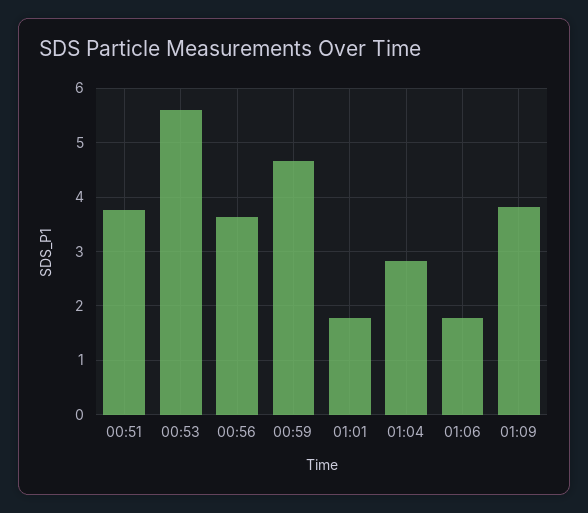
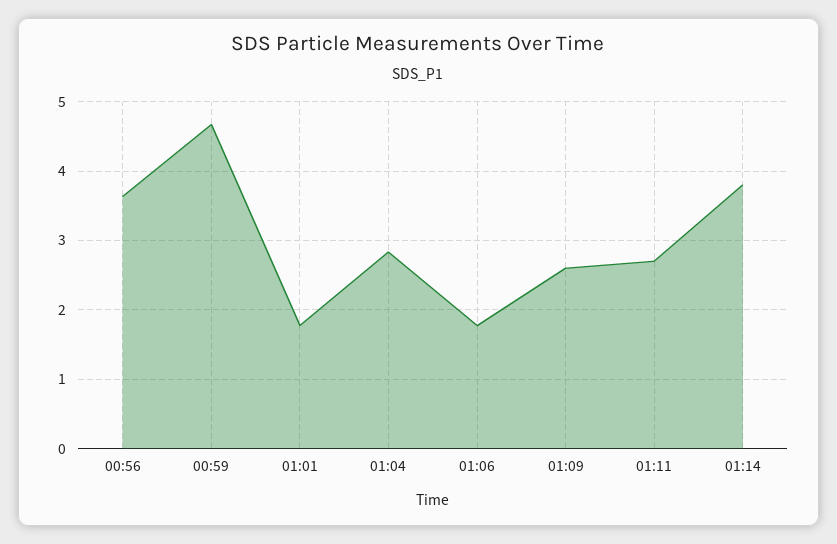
00:51: 3.8 -> none
00:53: 5.6 -> none
01:09: 3.8 -> 2.6
01:11: none -> 2.7
01:14: none -> 3.8

